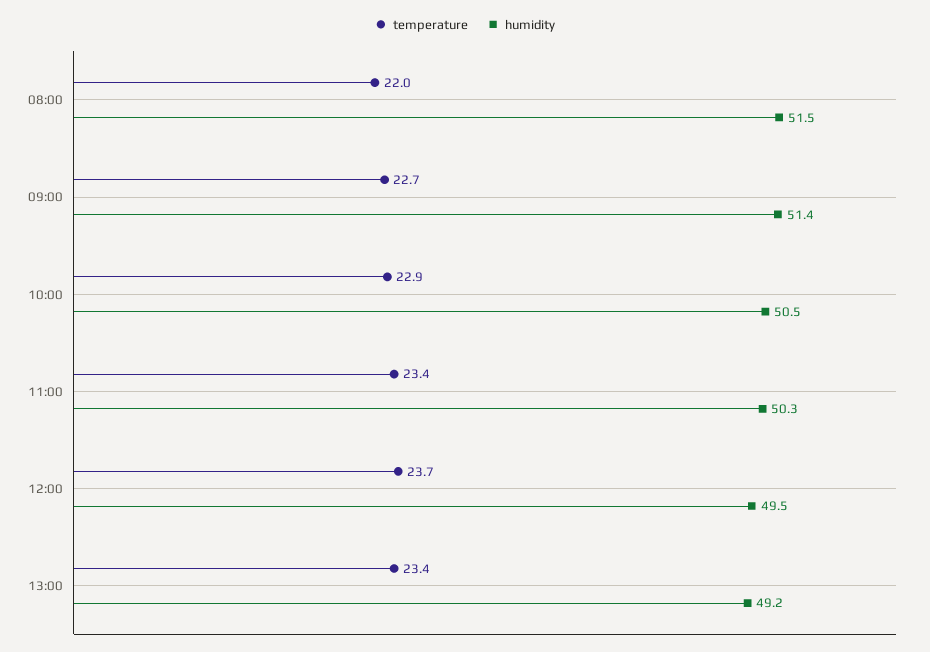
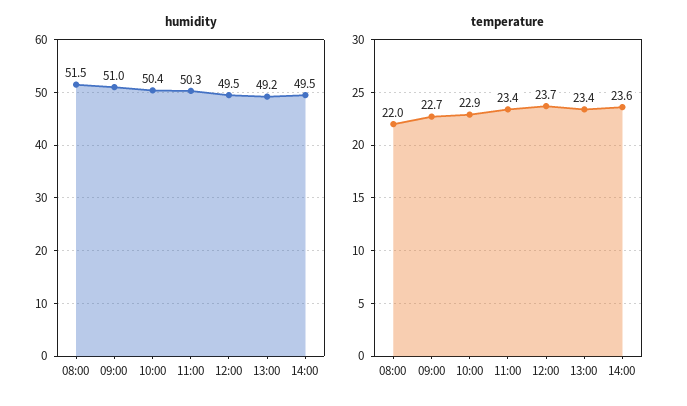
humidity, 09:00: 51.4 -> 51
humidity, 10:00: 50.5 -> 50.4
humidity, 14:00: none -> 49.5
temperature, 14:00: none -> 23.6

